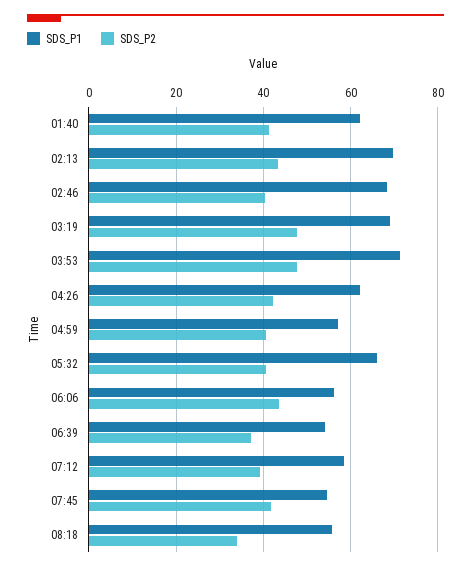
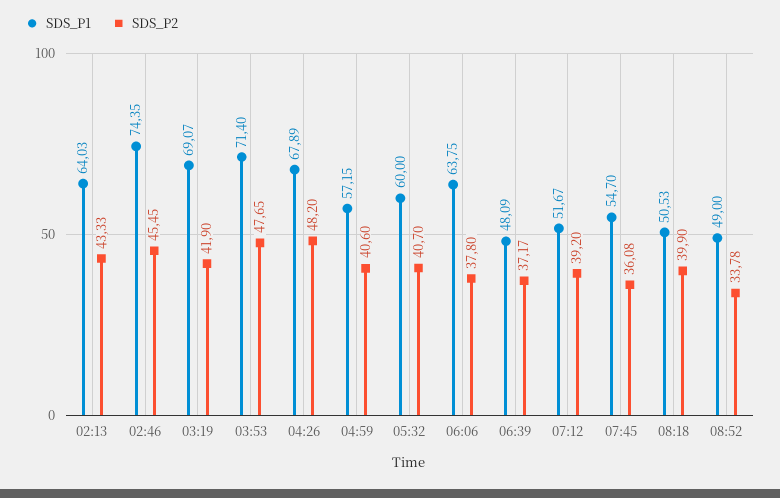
SDS_P1, 01:40: 62 -> none
SDS_P2, 01:40: 42 -> none
SDS_P1, 02:13: 70 -> 64.03
SDS_P1, 02:46: 68 -> 74.35
SDS_P2, 02:46: 40 -> 45.45
SDS_P2, 03:19: 48 -> 41.9
SDS_P1, 04:26: 62 -> 67.89
SDS_P2, 04:26: 42 -> 48.2
SDS_P1, 05:32: 66 -> 60
SDS_P1, 06:06: 56 -> 63.75
SDS_P2, 06:06: 44 -> 37.8
SDS_P1, 06:39: 54 -> 48.09
SDS_P1, 07:12: 58 -> 51.67
SDS_P2, 07:45: 42 -> 36.08
SDS_P1, 08:18: 56 -> 50.53
SDS_P2, 08:18: 34 -> 39.9
SDS_P1, 08:52: none -> 49
SDS_P2, 08:52: none -> 33.78

